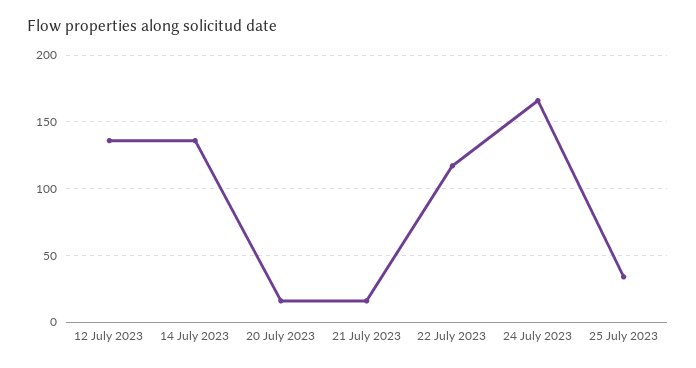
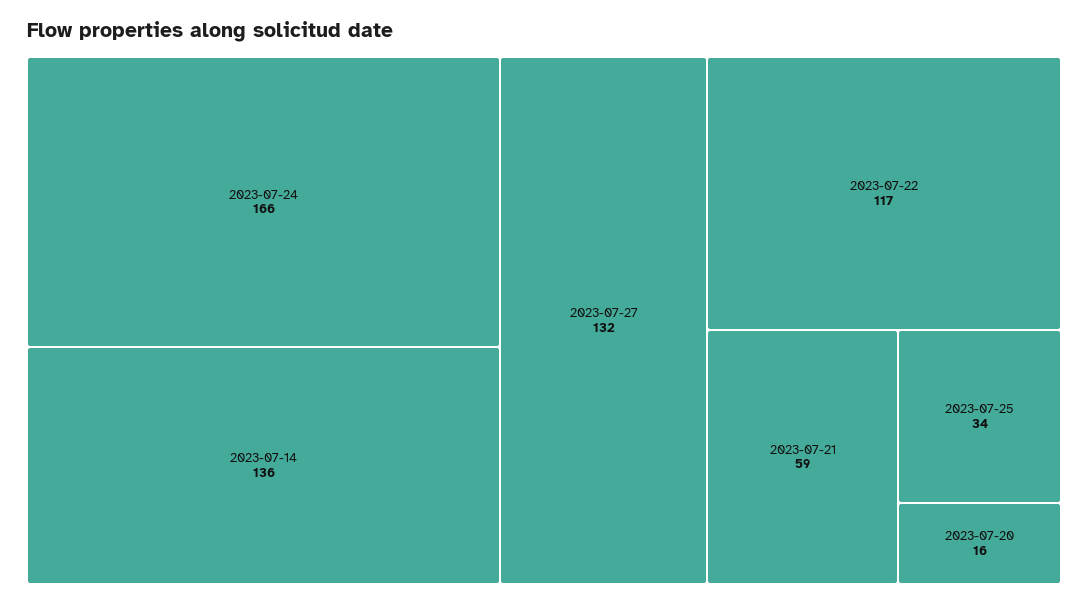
12 July 2023: 135 -> none
21 July 2023: 15 -> 59
2023-07-27: none -> 132

